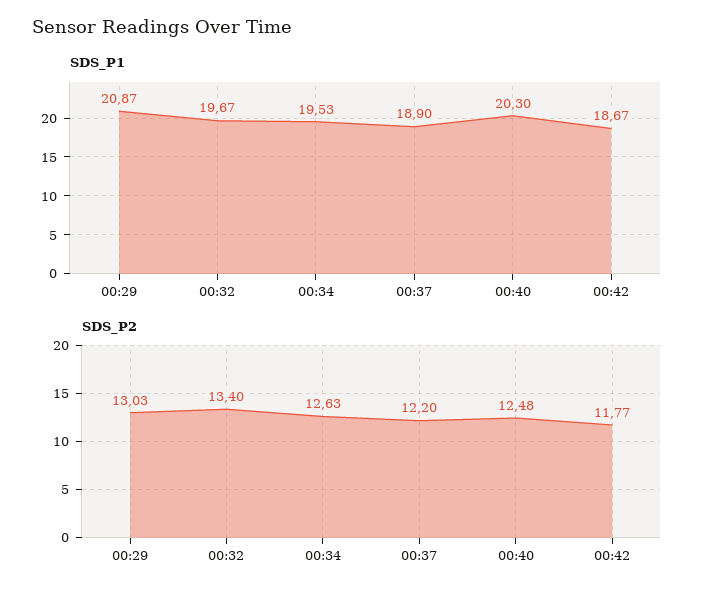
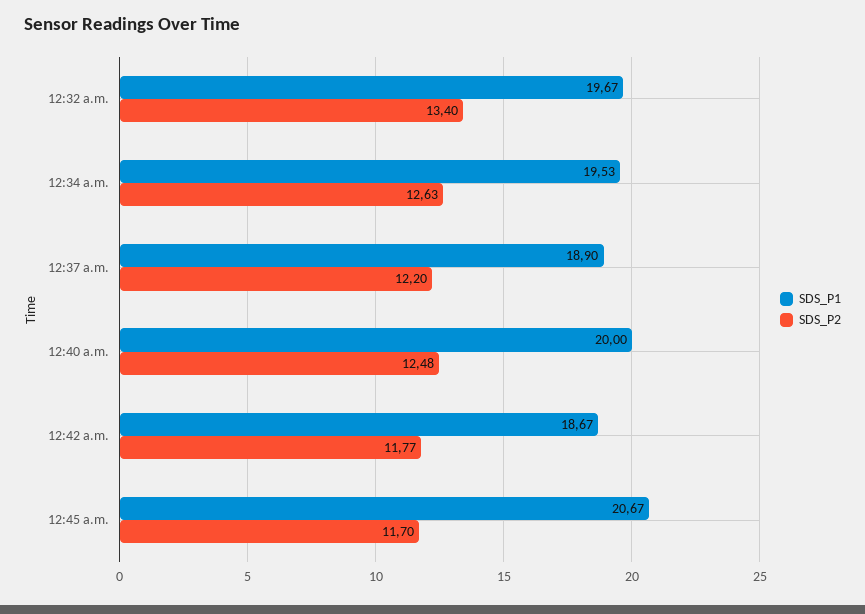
SDS_P1, 00:29: 20.87 -> none
SDS_P1, 00:40: 20.3 -> 20
SDS_P2, 00:29: 13.03 -> none
SDS_P1, 12:45 a.m.: none -> 20.67
SDS_P2, 12:45 a.m.: none -> 11.7

